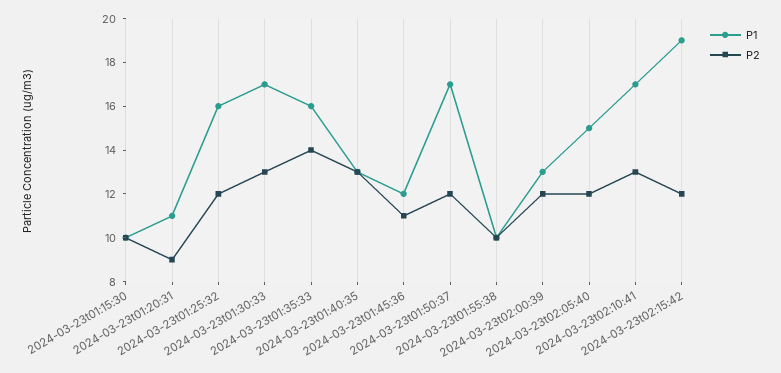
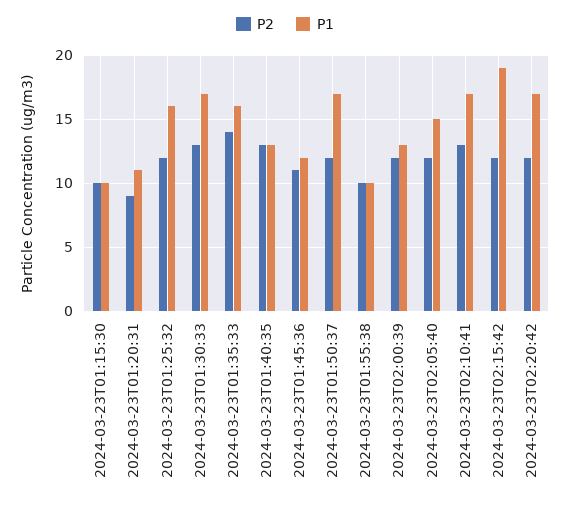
P2, 2024-03-23T02:20:42: none -> 12
P1, 2024-03-23T02:20:42: none -> 17

